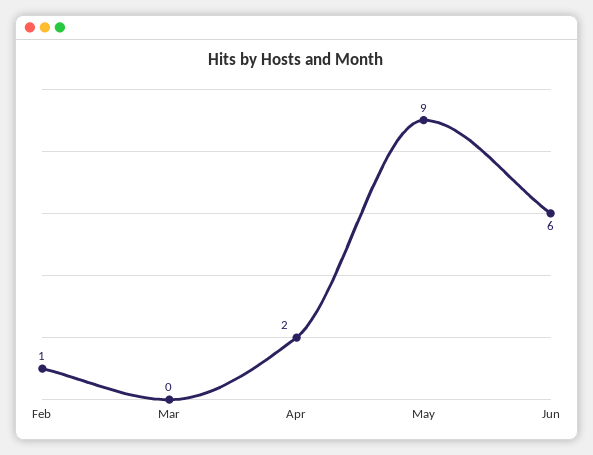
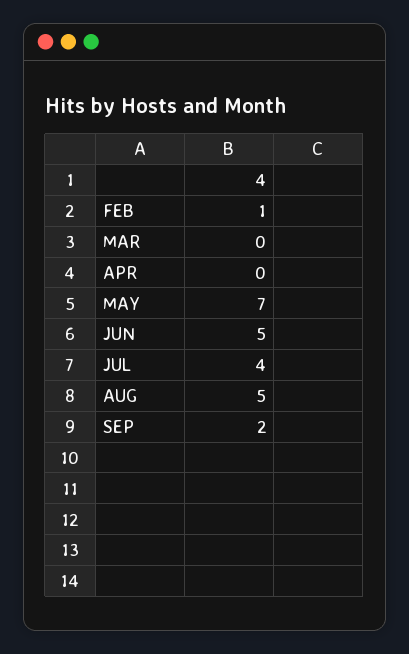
Apr: 2 -> 0
May: 9 -> 7
Jun: 6 -> 5
JUL: none -> 4
AUG: none -> 5
SEP: none -> 2

